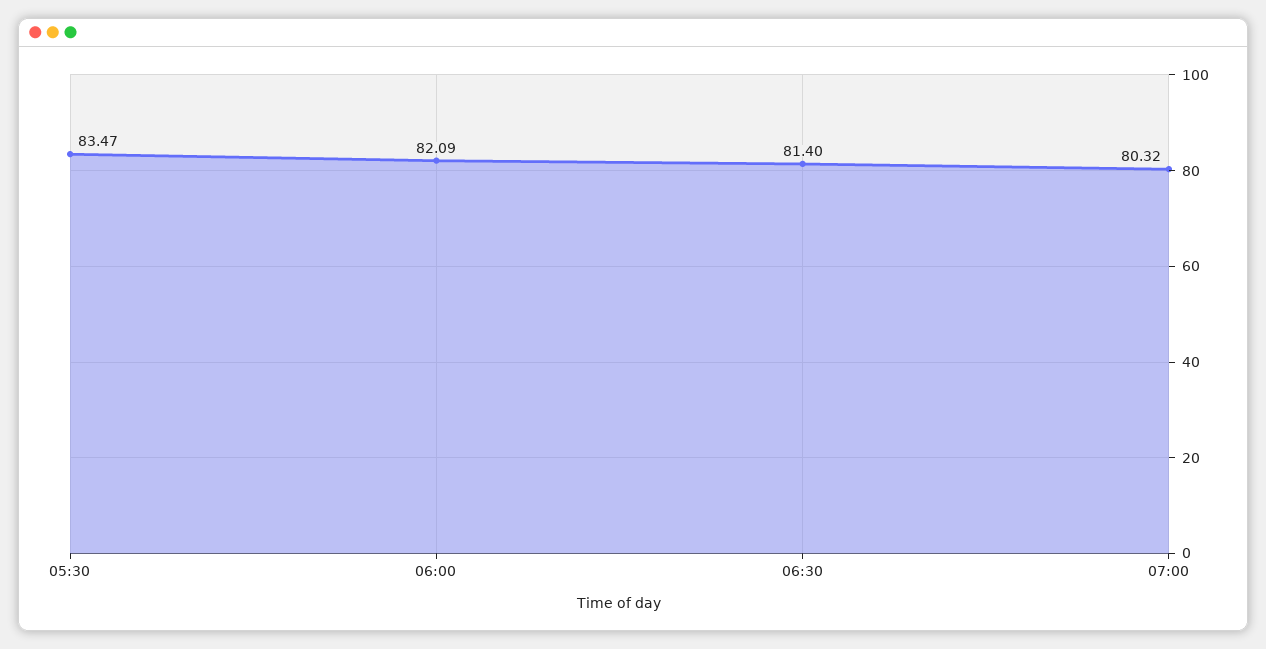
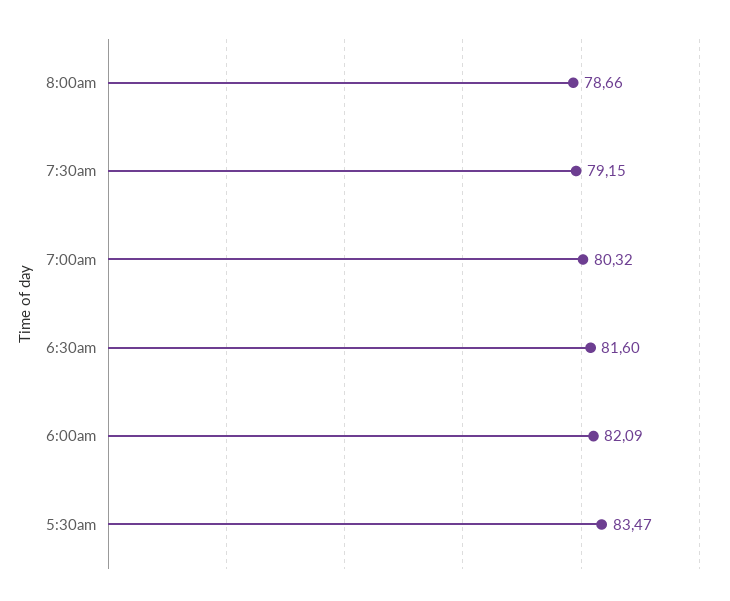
06:30: 81.4 -> 81.6
8:00am: none -> 78.66
7:30am: none -> 79.15

